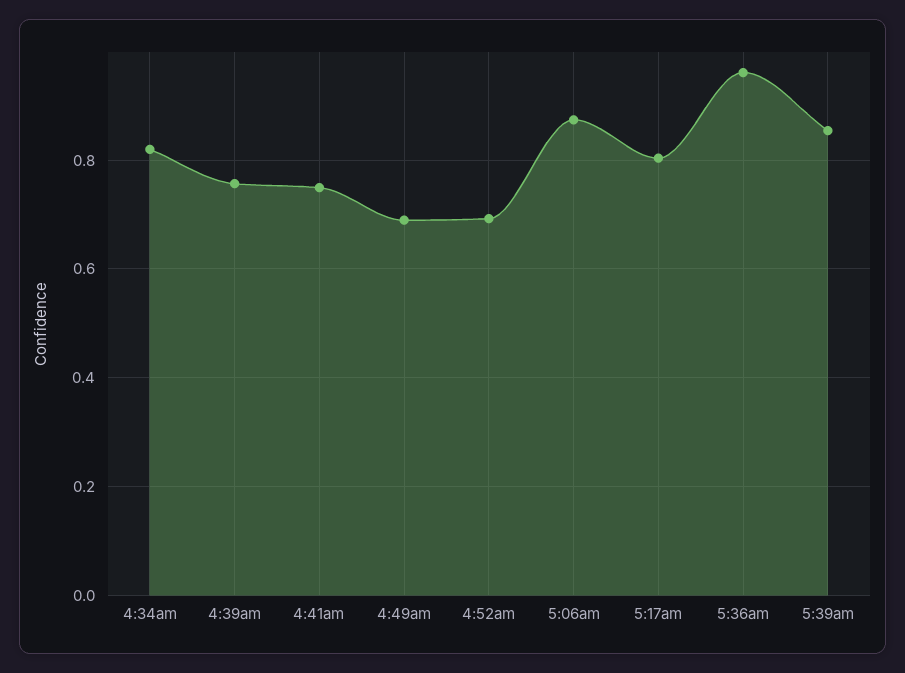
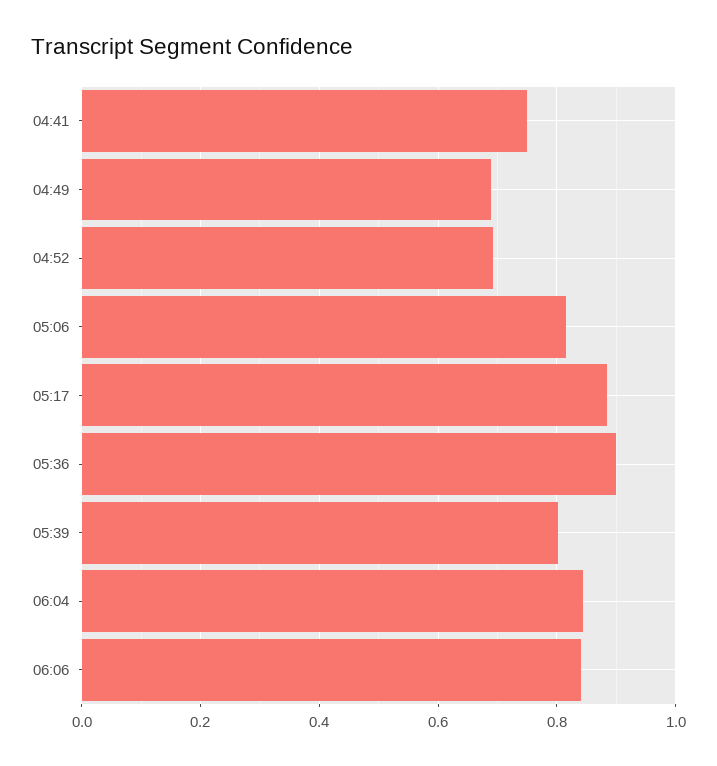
4:34am: 0.82 -> none
4:39am: 0.76 -> none
5:06am: 0.88 -> 0.82
5:17am: 0.8 -> 0.88
5:36am: 0.96 -> 0.9
5:39am: 0.86 -> 0.8
06:04: none -> 0.84
06:06: none -> 0.84

